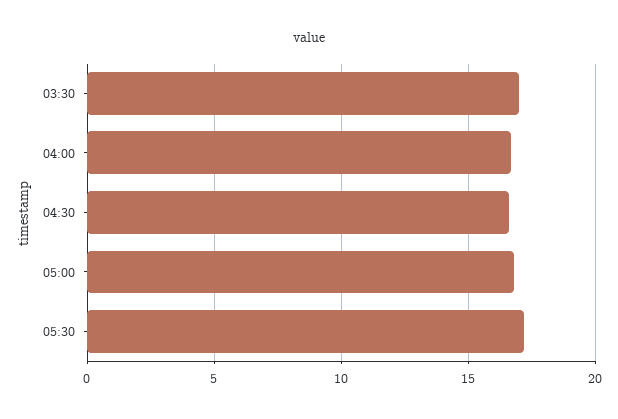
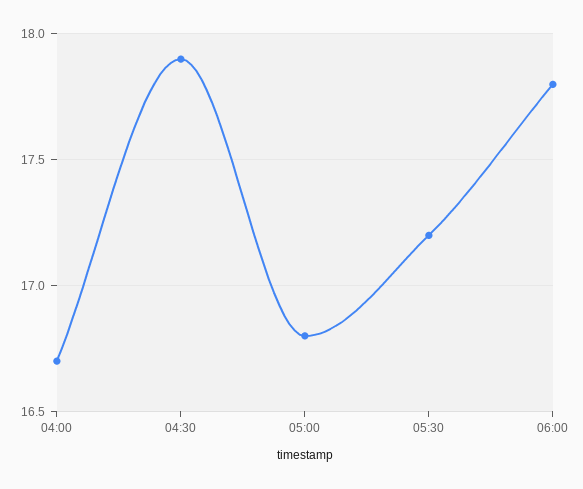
03:30: 17 -> none
04:30: 16.5 -> 17.9
06:00: none -> 17.8

